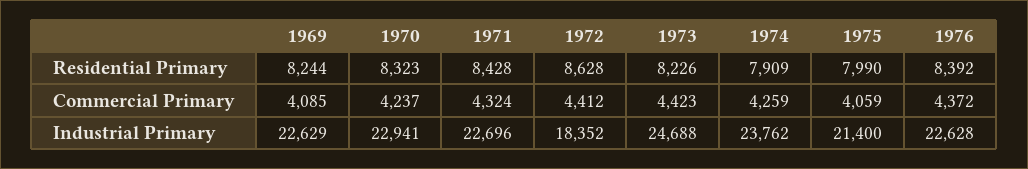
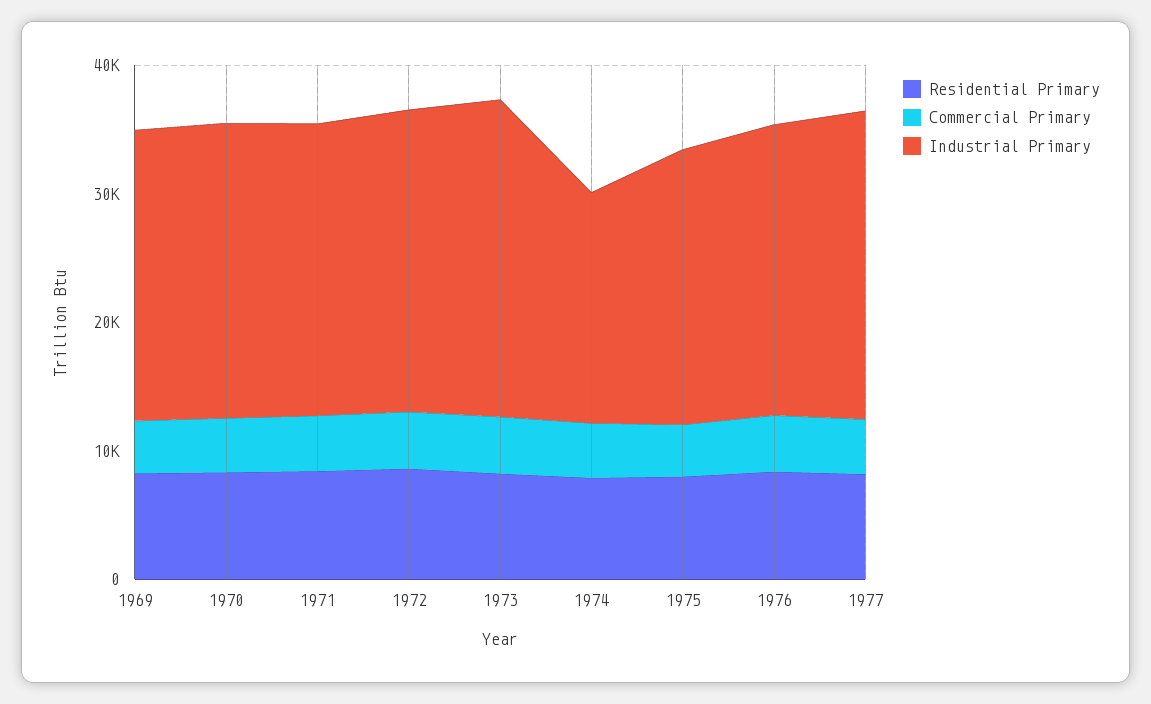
Industrial Primary, 1972: 18352 -> 24000
Industrial Primary, 1974: 23762 -> 18000
Residential Primary, 1977: none -> 8000
Commercial Primary, 1977: none -> 4000
Industrial Primary, 1977: none -> 24000

